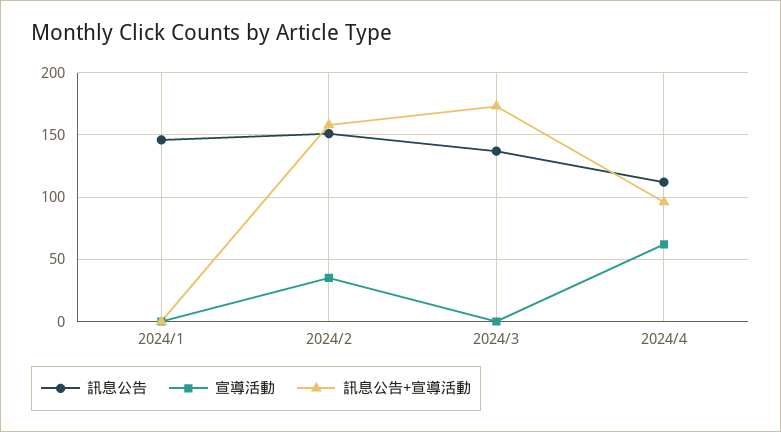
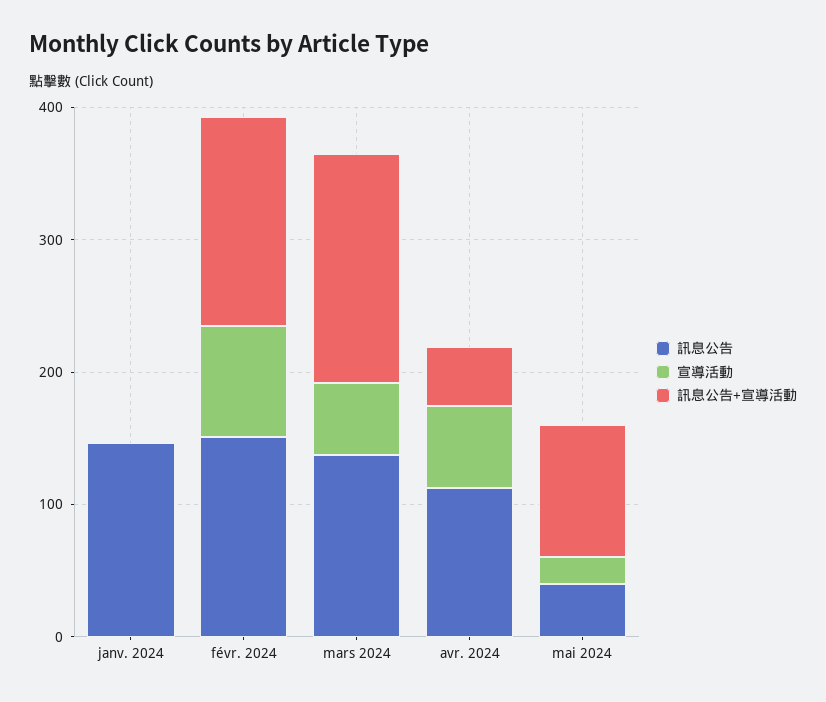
宣導活動, 2024/2: 35 -> 80
宣導活動, 2024/3: 0 -> 60
訊息公告+宣導活動, 2024/4: 95 -> 40
訊息公告, mai 2024: none -> 40
宣導活動, mai 2024: none -> 20
訊息公告+宣導活動, mai 2024: none -> 100

